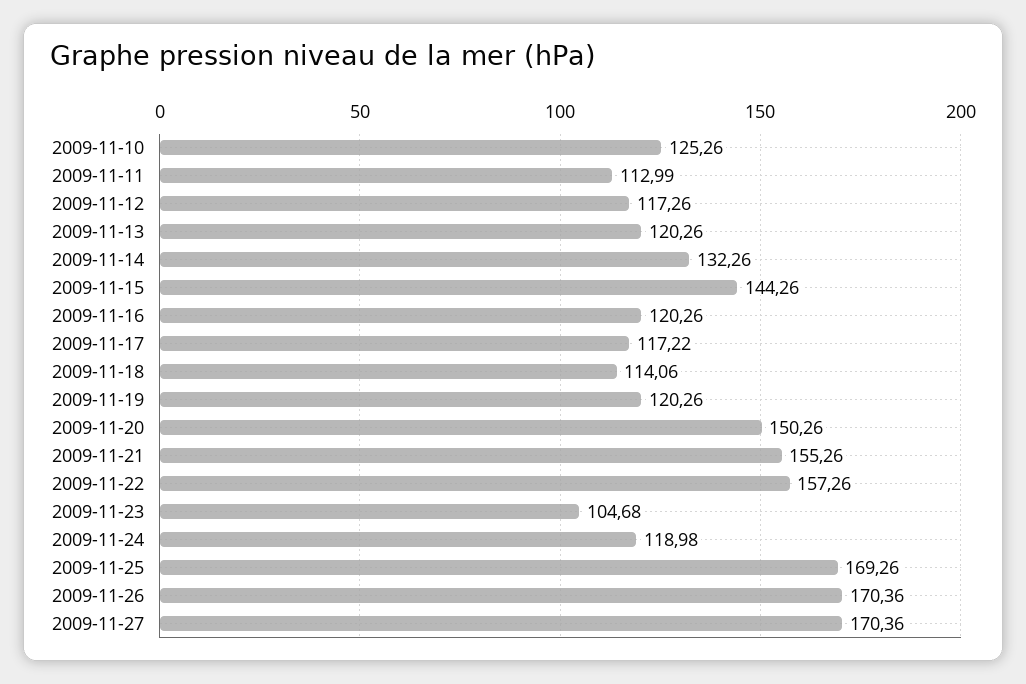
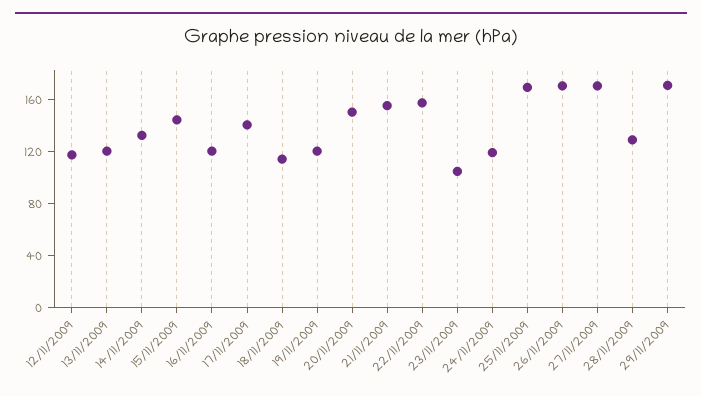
2009-11-10: 125.26 -> none
2009-11-11: 112.99 -> none
2009-11-17: 117.22 -> 140
28/11/2009: none -> 130
29/11/2009: none -> 170

